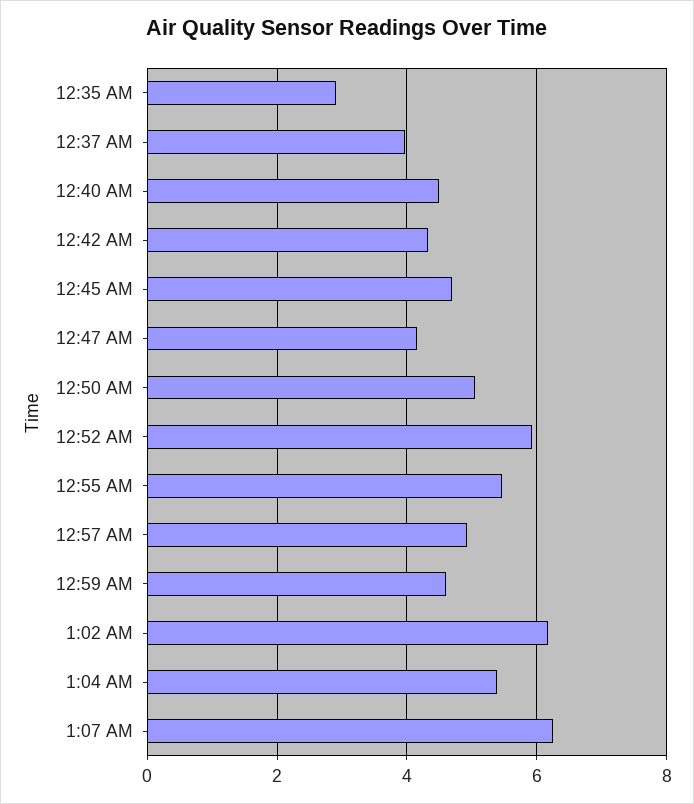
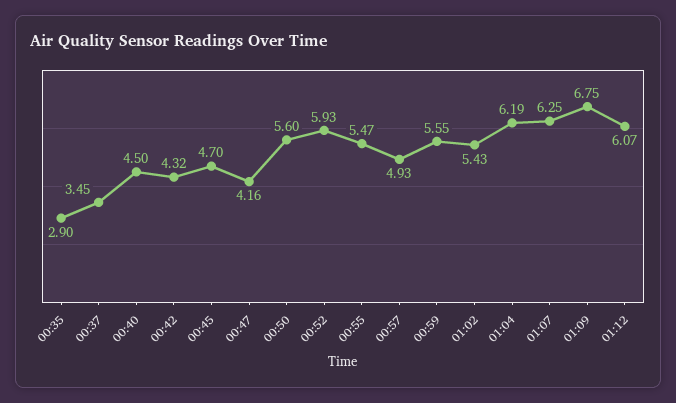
12:37 AM: 4 -> 3.45
12:50 AM: 5 -> 5.6
12:59 AM: 4.6 -> 5.55
1:02 AM: 6.2 -> 5.43
1:04 AM: 5.4 -> 6.19
01:09: none -> 6.75
01:12: none -> 6.07

